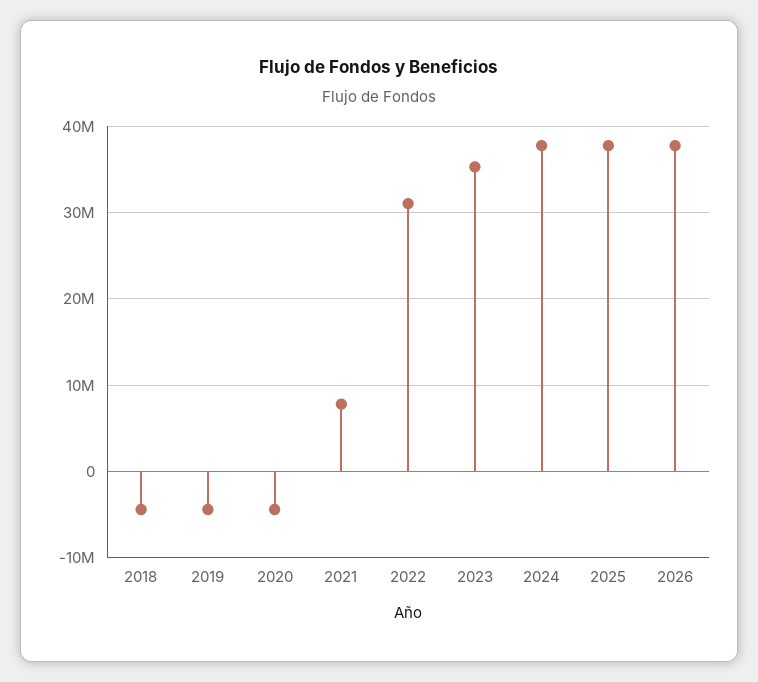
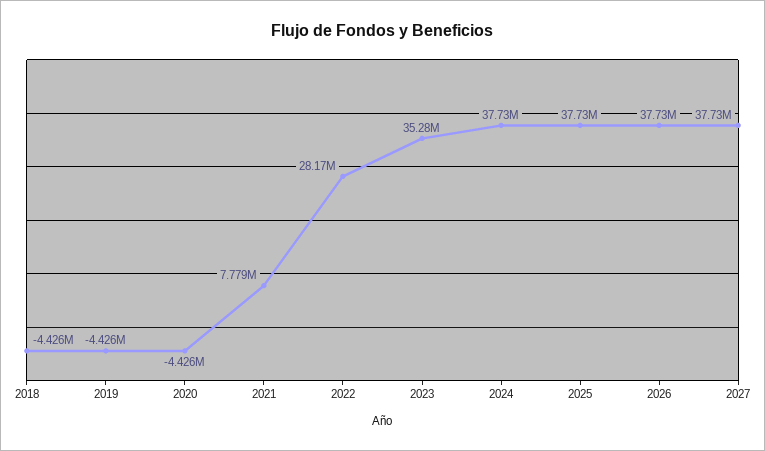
2022: 31000000 -> 28170000
2027: none -> 37730000

